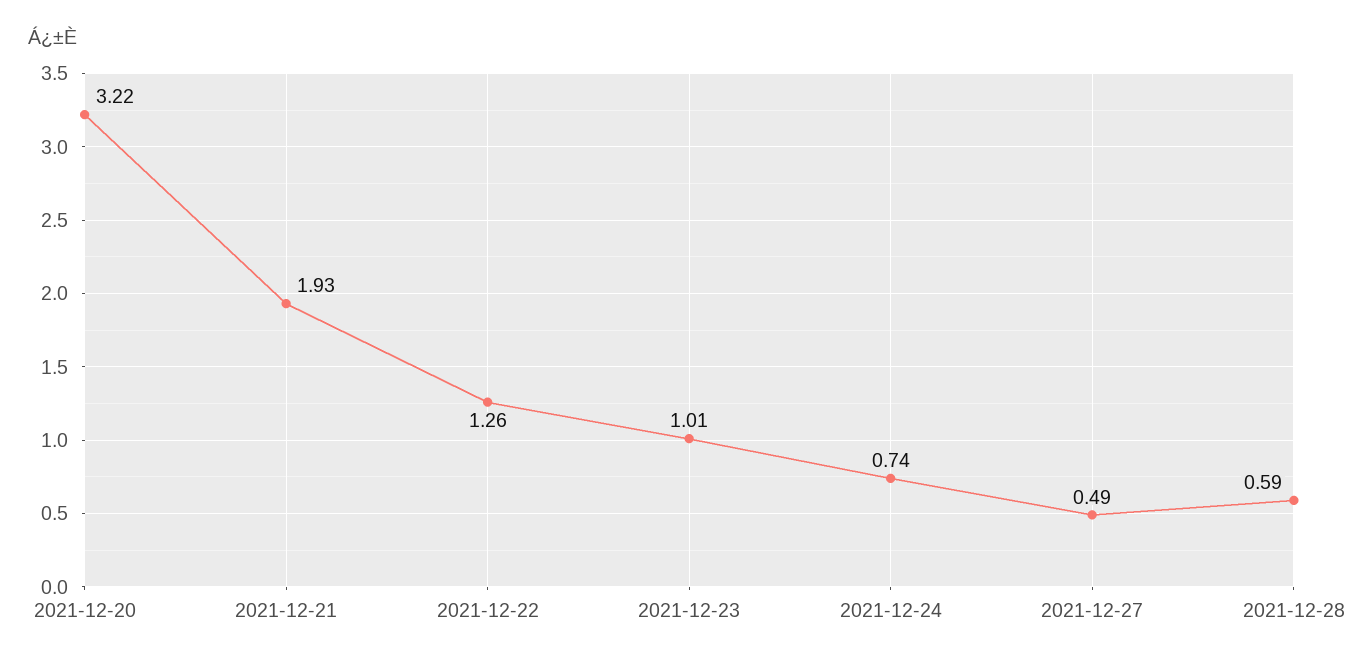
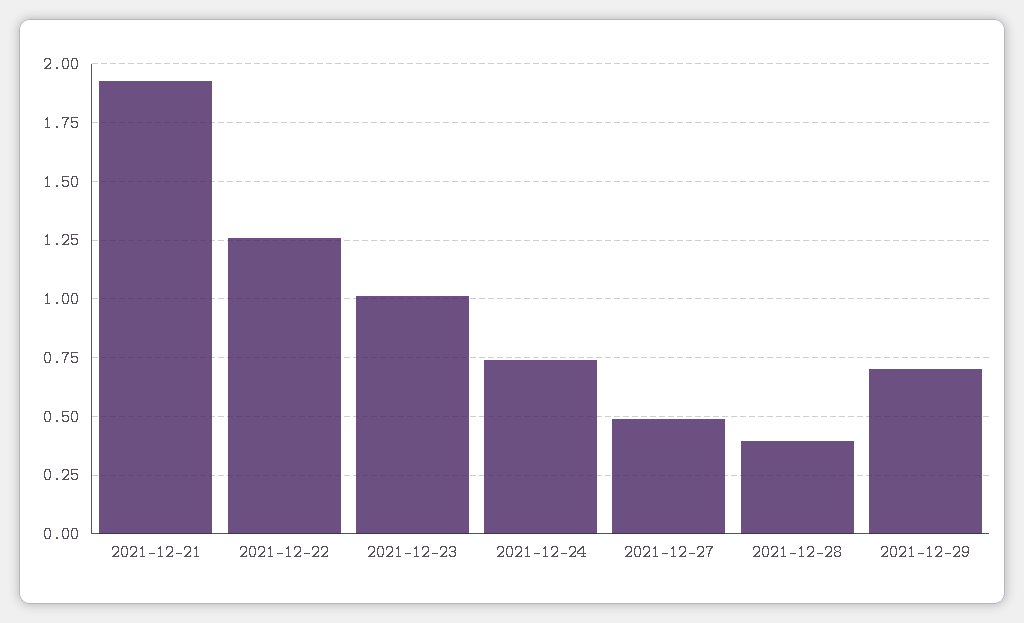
2021-12-20: 3.22 -> none
2021-12-28: 0.59 -> 0.4
2021-12-29: none -> 0.7

